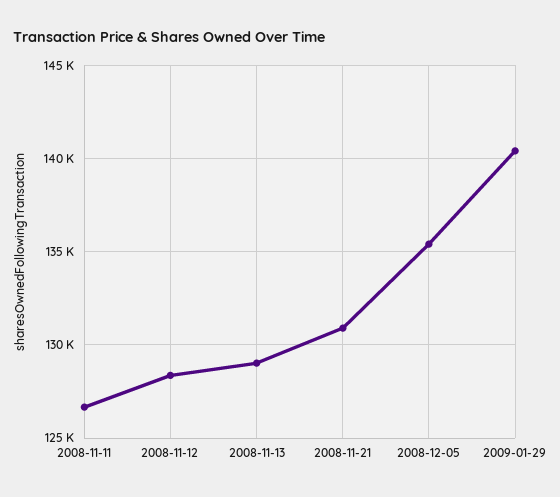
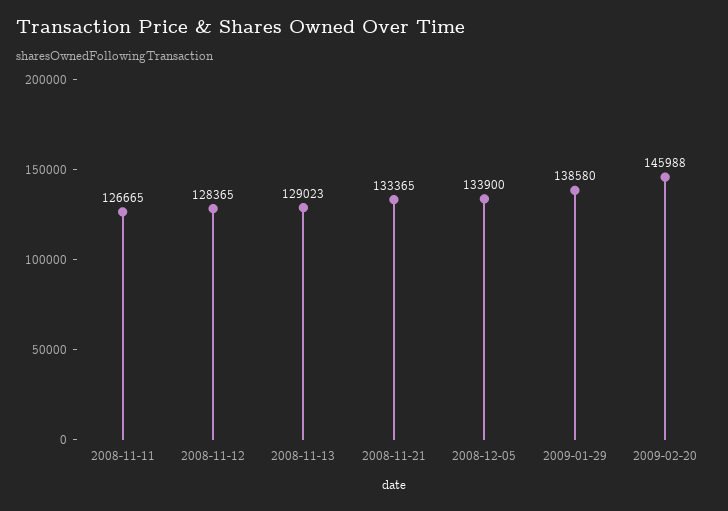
2008-11-21: 131000 -> 133365
2008-12-05: 135500 -> 133900
2009-01-29: 140500 -> 138580
2009-02-20: none -> 145988

